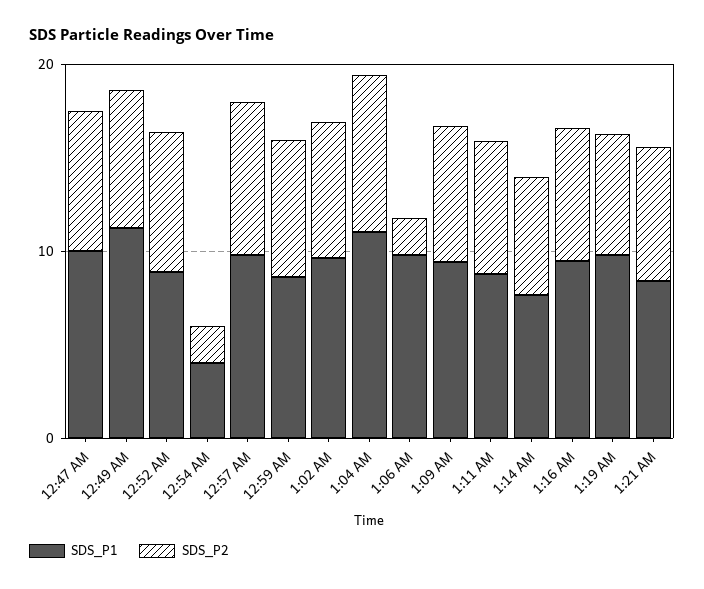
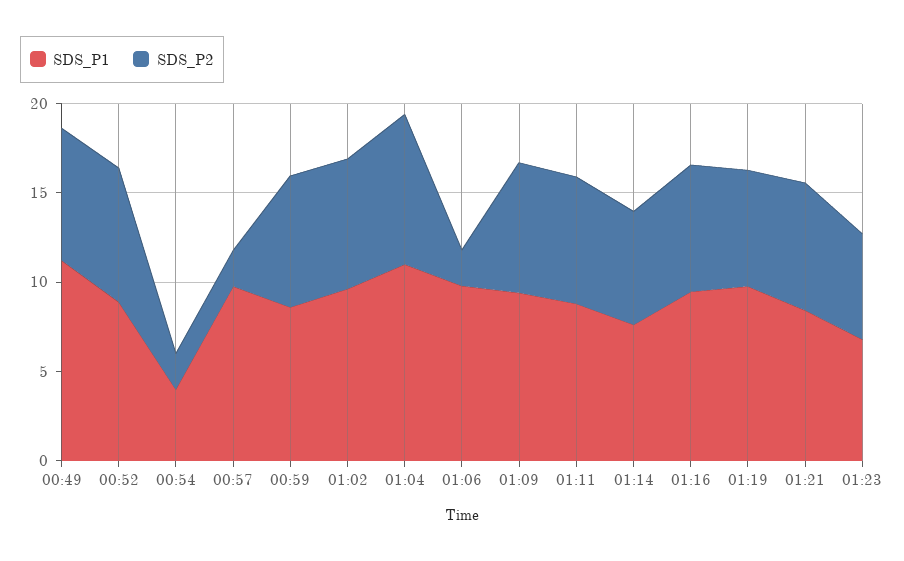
SDS_P1, 12:47 AM: 10 -> none
SDS_P2, 12:47 AM: 8 -> none
SDS_P2, 12:57 AM: 8 -> 2
SDS_P1, 01:23: none -> 7
SDS_P2, 01:23: none -> 6

